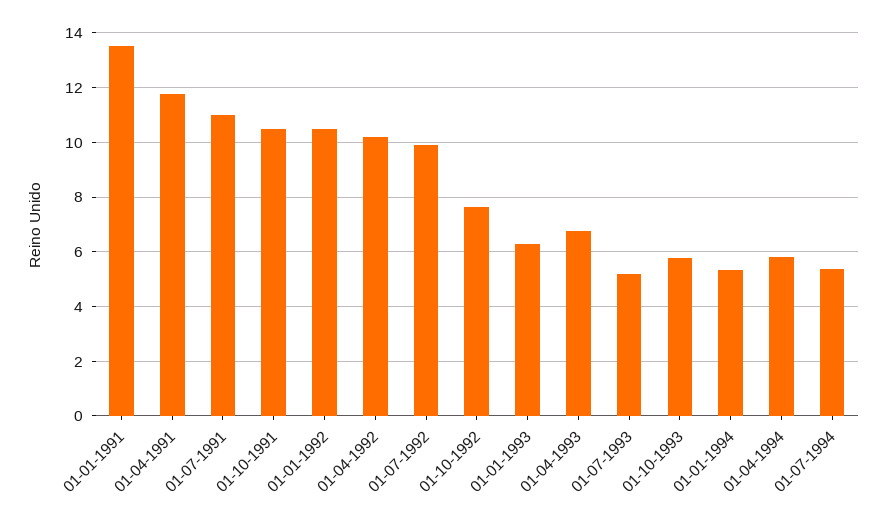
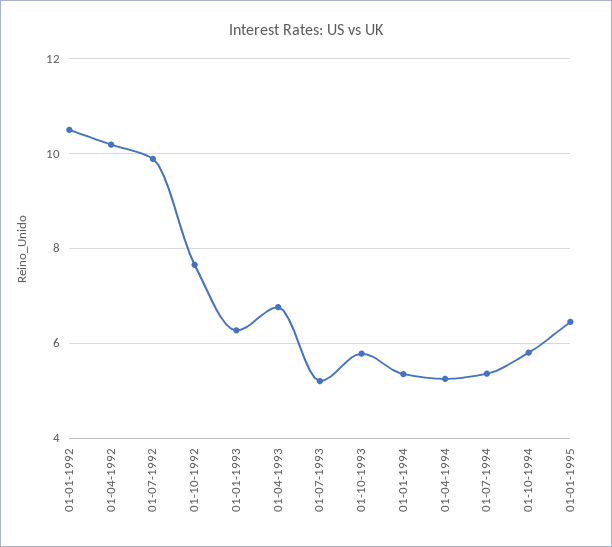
01-01-1991: 13.5 -> none
01-04-1991: 11.75 -> none
01-07-1991: 11 -> none
01-10-1991: 10.5 -> none
01-04-1994: 5.75 -> 5.2
01-10-1994: none -> 5.8
01-01-1995: none -> 6.4

